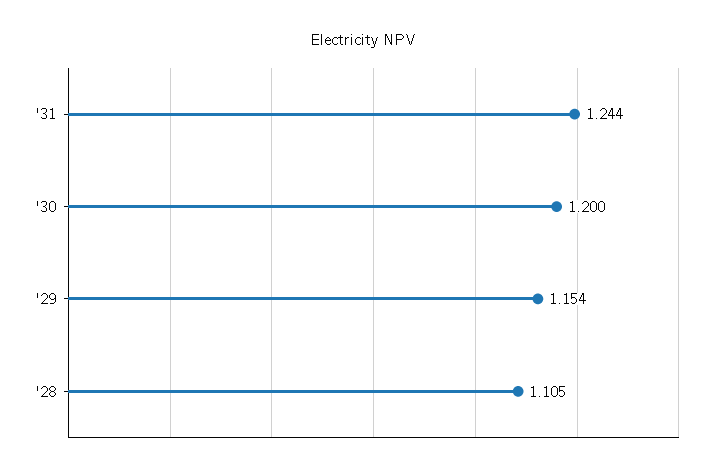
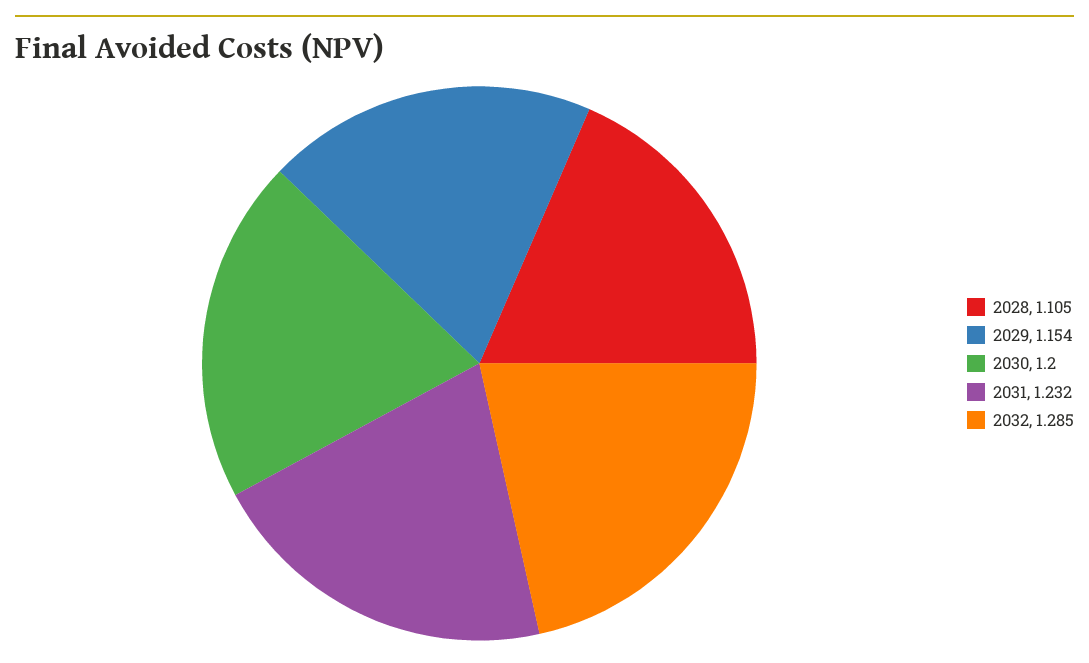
'31: 1.244 -> 1.232
2032: none -> 1.285

